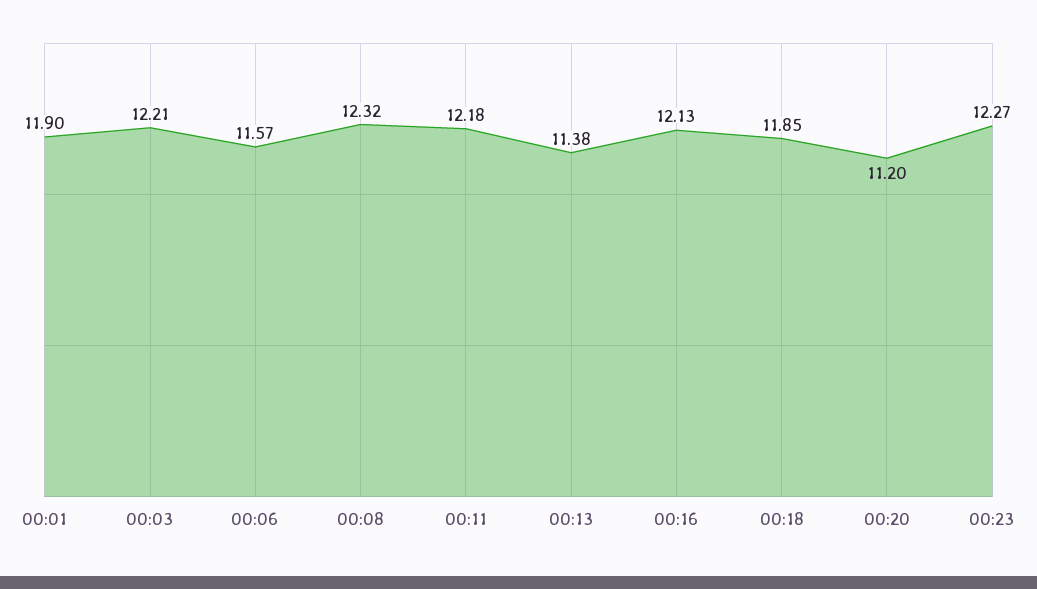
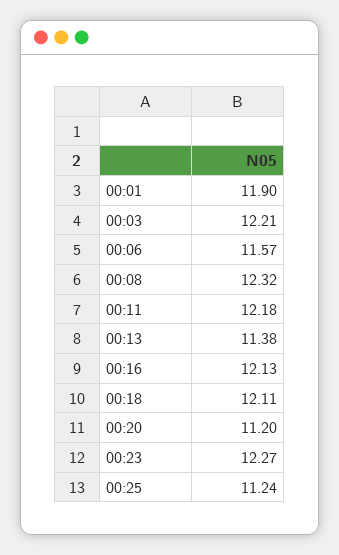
00:18: 11.85 -> 12.11
00:25: none -> 11.24

